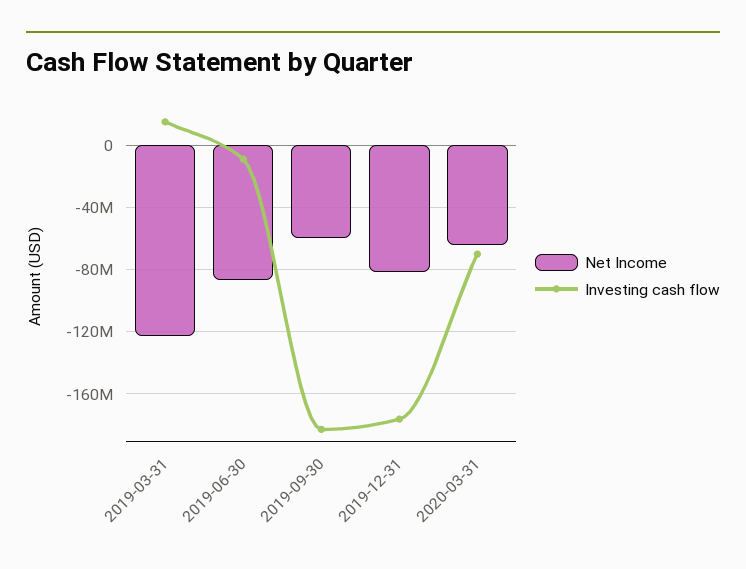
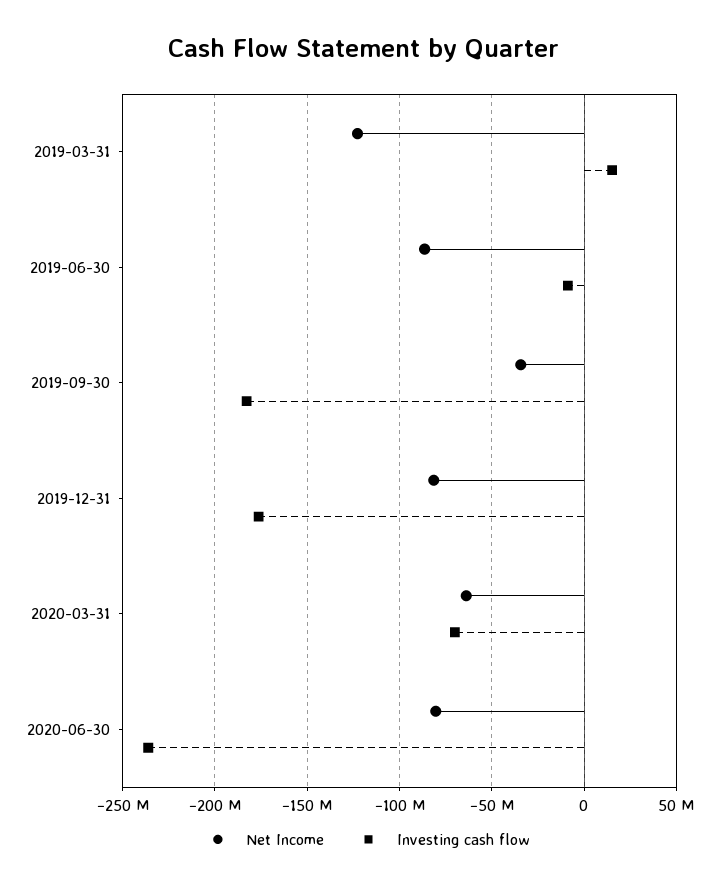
Net Income, 2019-09-30: -60000000 -> -35000000
Net Income, 2020-06-30: none -> -80000000
Investing cash flow, 2020-06-30: none -> -235000000

